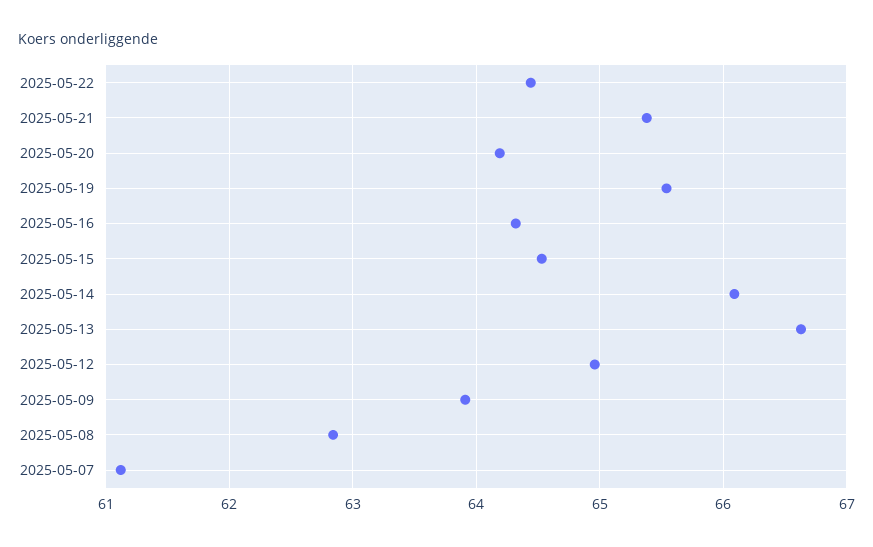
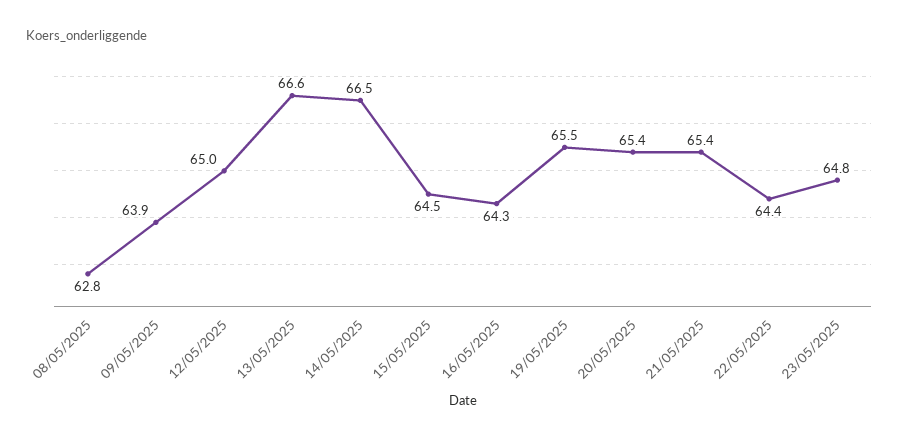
2025-05-20: 64.2 -> 65.4
2025-05-14: 66.1 -> 66.5
2025-05-07: 61.1 -> none
23/05/2025: none -> 64.8

